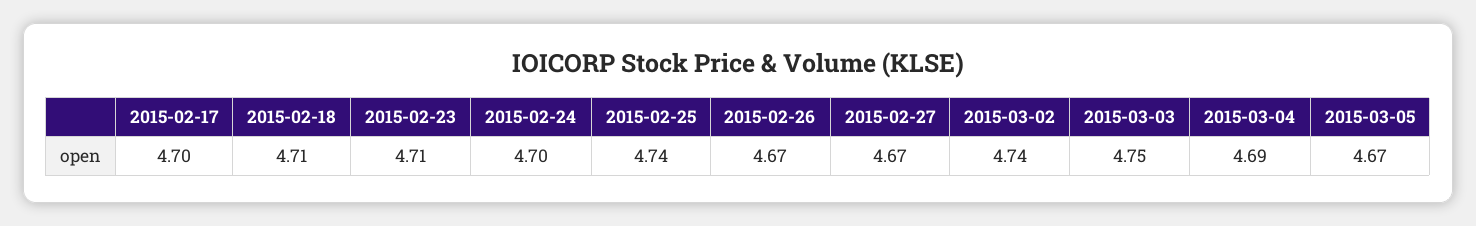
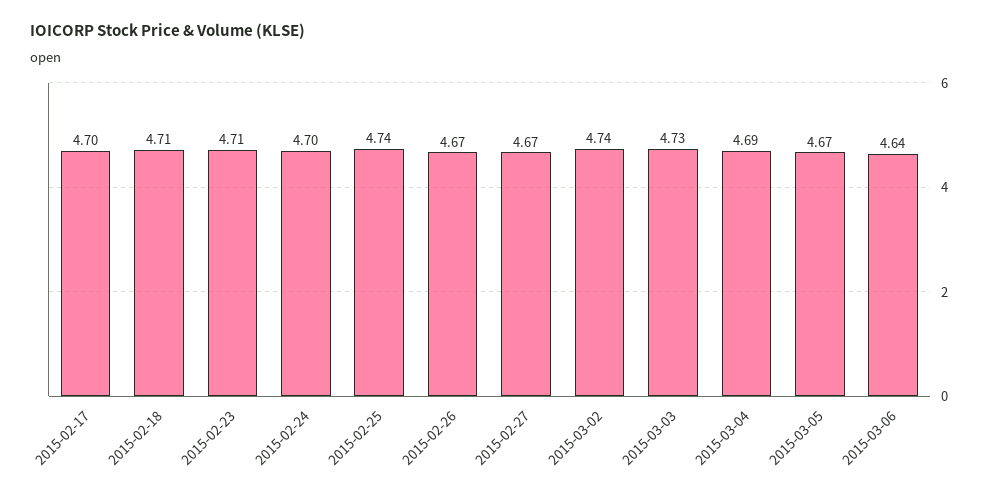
2015-03-03: 4.75 -> 4.73
2015-03-06: none -> 4.64

